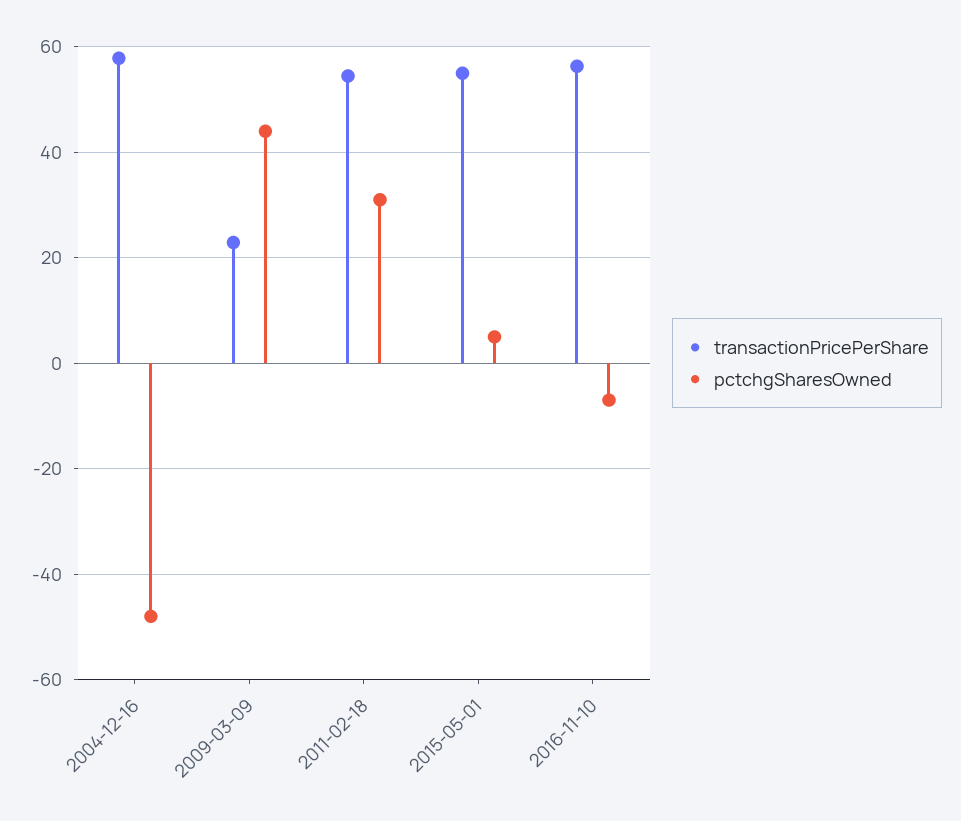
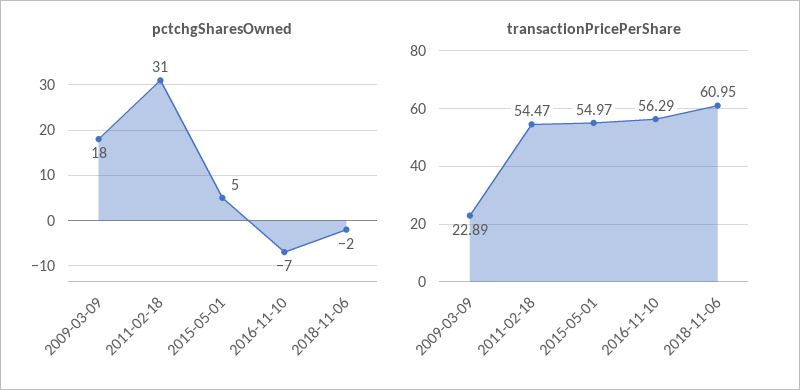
transactionPricePerShare, 2004-12-16: 58 -> none
pctchgSharesOwned, 2004-12-16: -48 -> none
pctchgSharesOwned, 2009-03-09: 44 -> 18
pctchgSharesOwned, 2018-11-06: none -> -2
transactionPricePerShare, 2018-11-06: none -> 60.95

